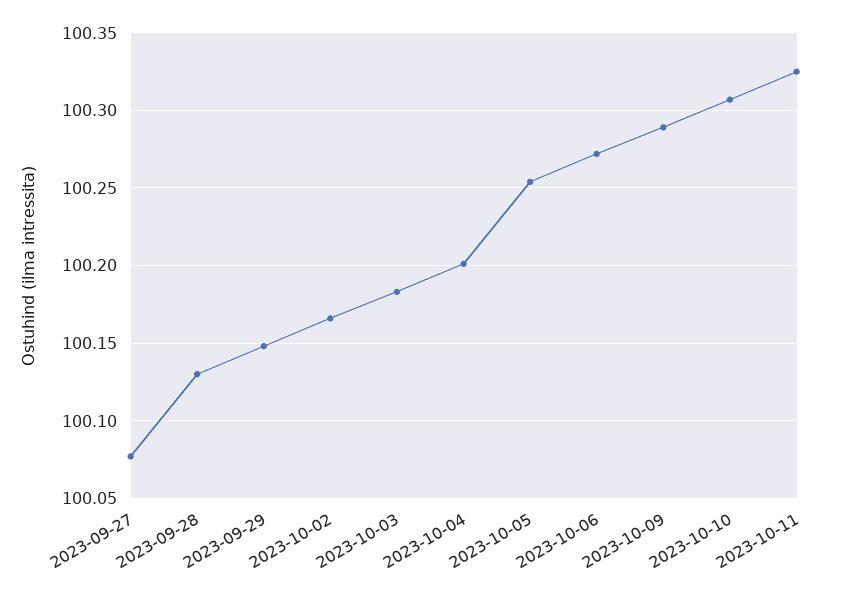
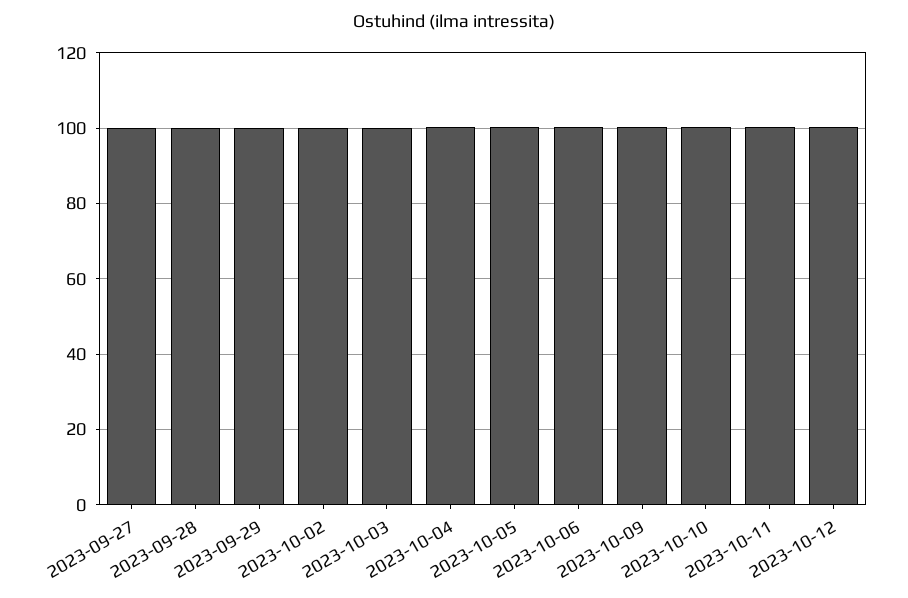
2023-10-12: none -> 100

